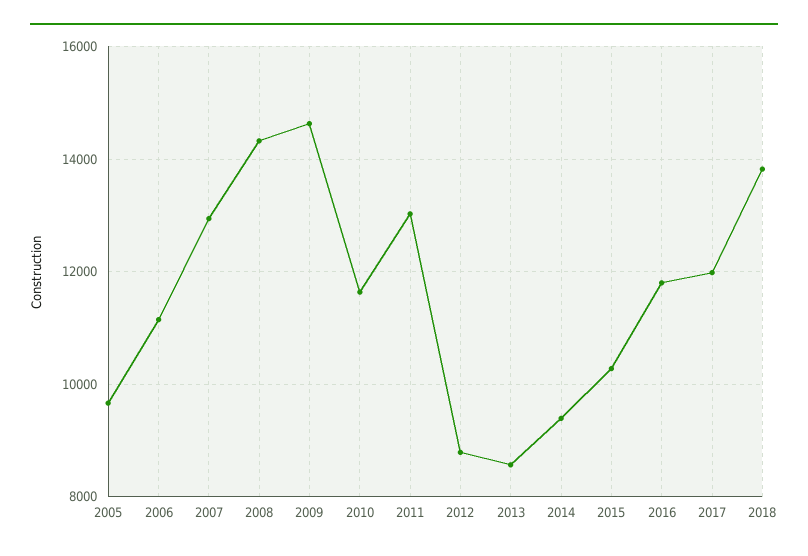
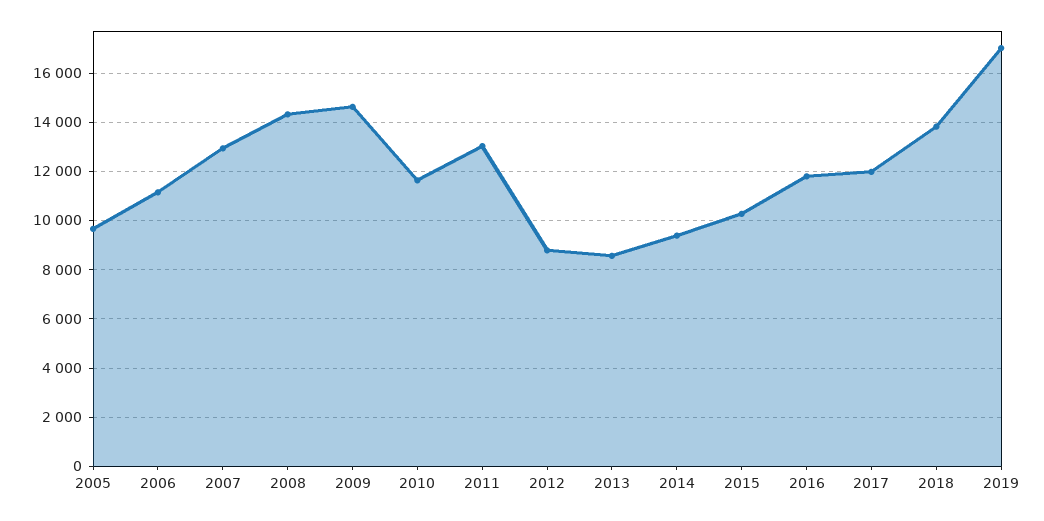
2019: none -> 17000

